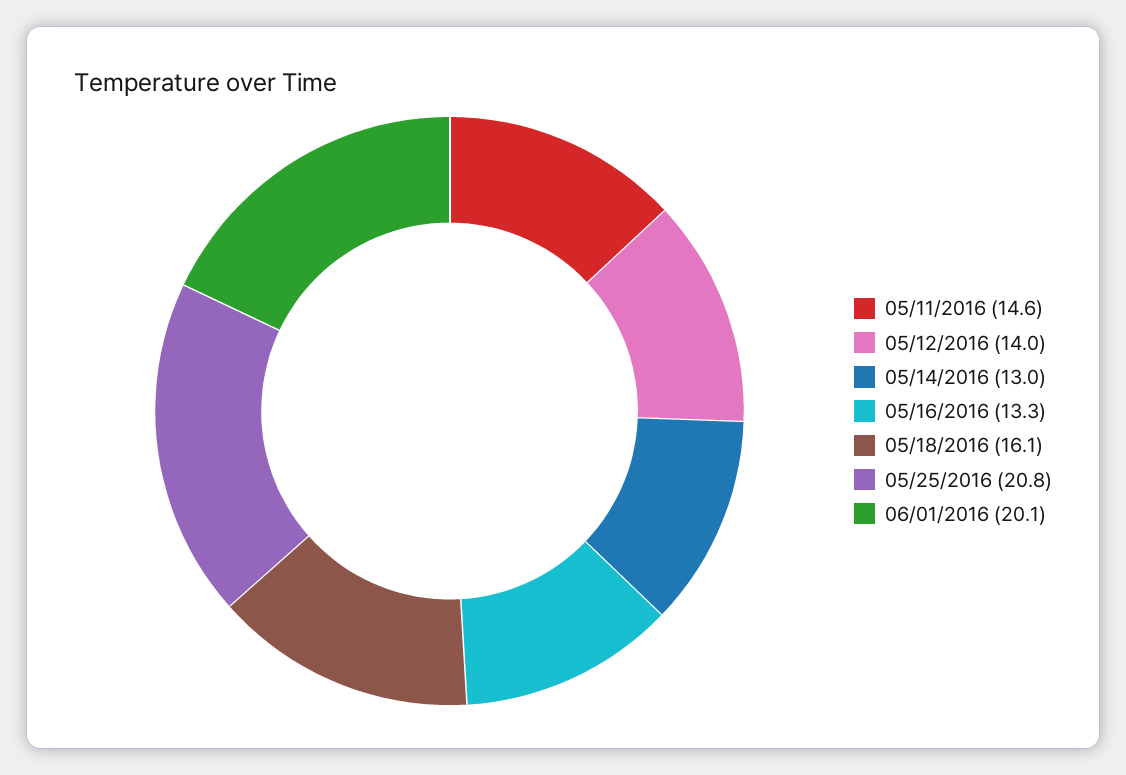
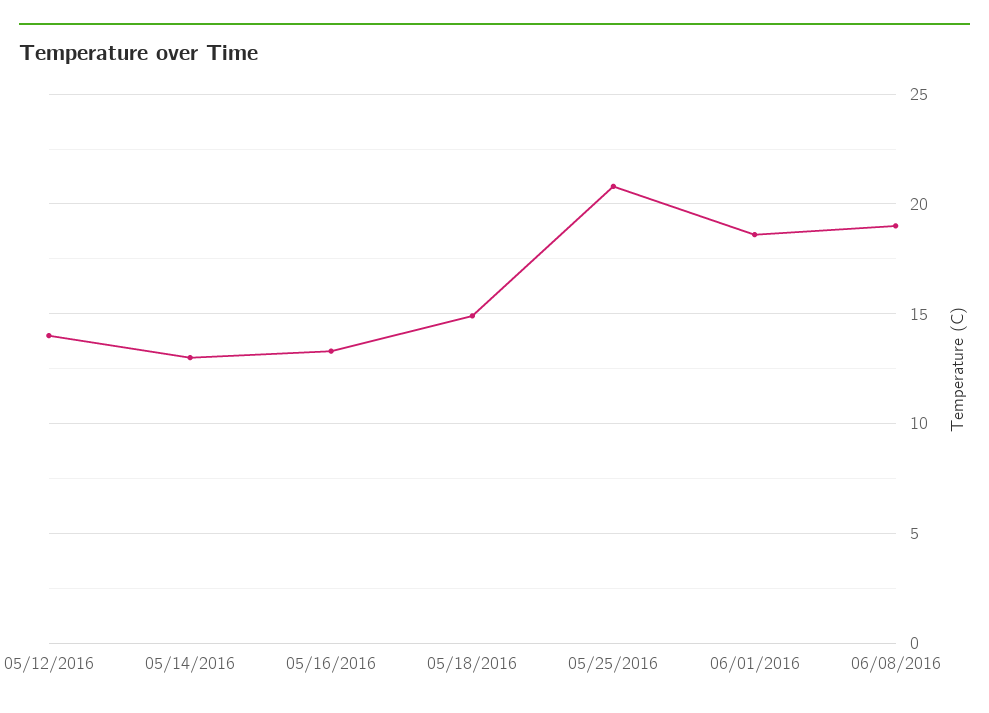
05/11/2016: 14.6 -> none
05/18/2016: 16.1 -> 15
06/01/2016: 20.1 -> 18.5
06/08/2016: none -> 19

